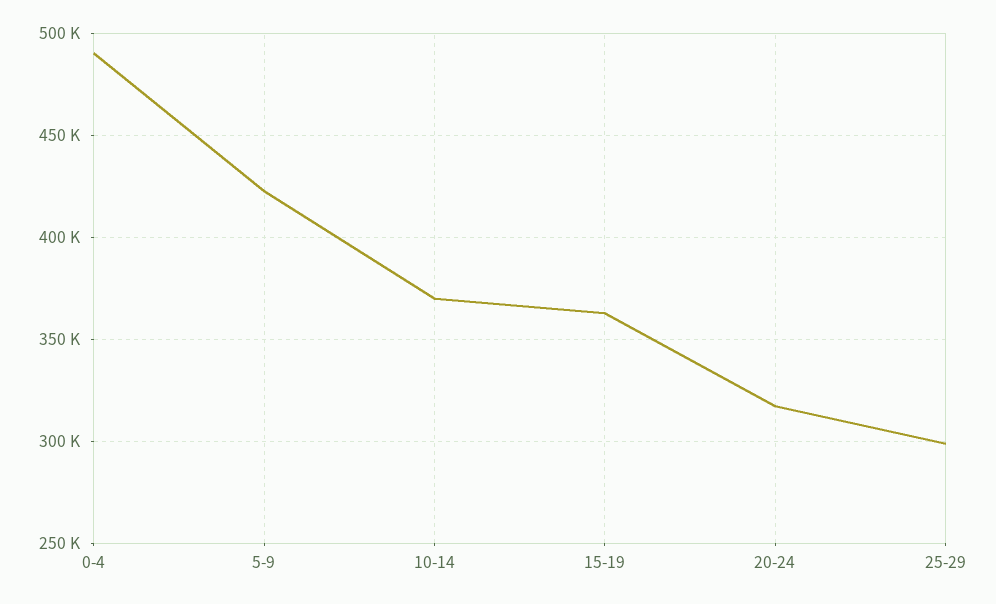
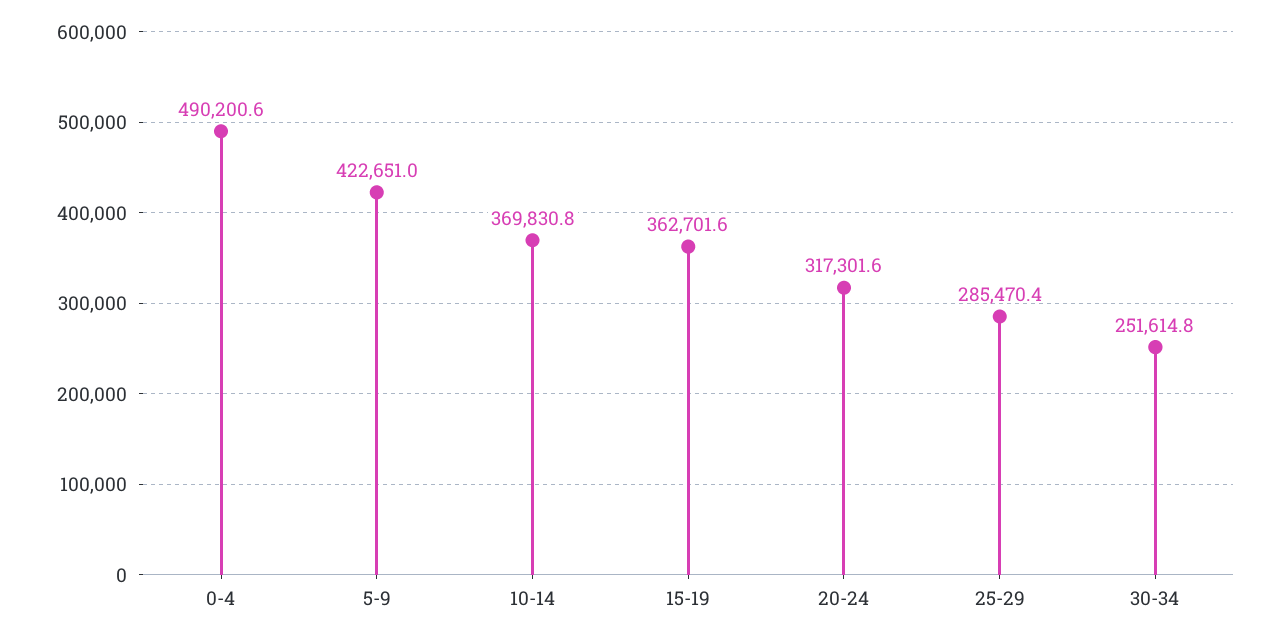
25-29: 300000 -> 285470.4
30-34: none -> 251614.8

